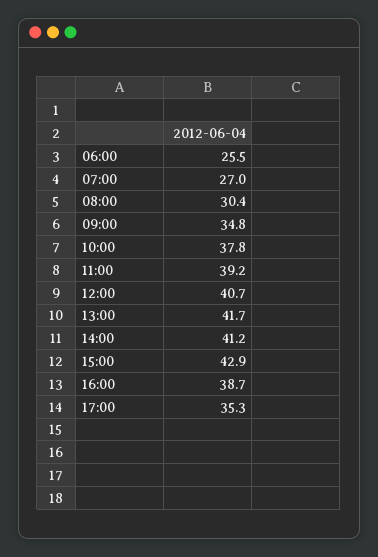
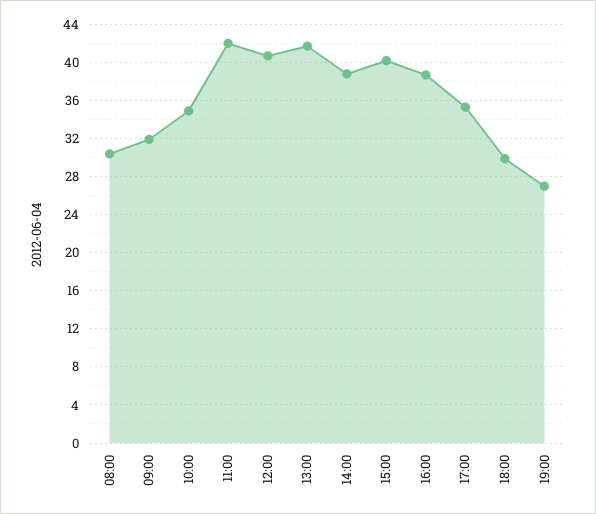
06:00: 25.5 -> none
07:00: 27 -> none
09:00: 34.8 -> 32
10:00: 37.8 -> 35
11:00: 39.2 -> 42
14:00: 41.2 -> 39
15:00: 42.9 -> 40
18:00: none -> 30
19:00: none -> 27

